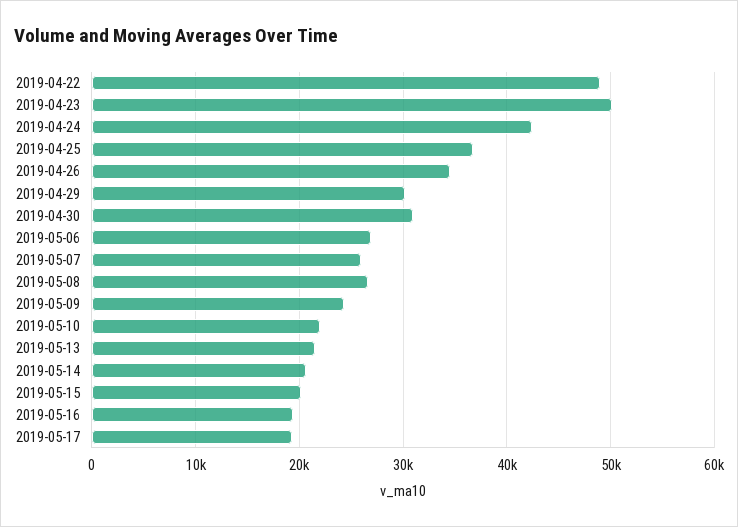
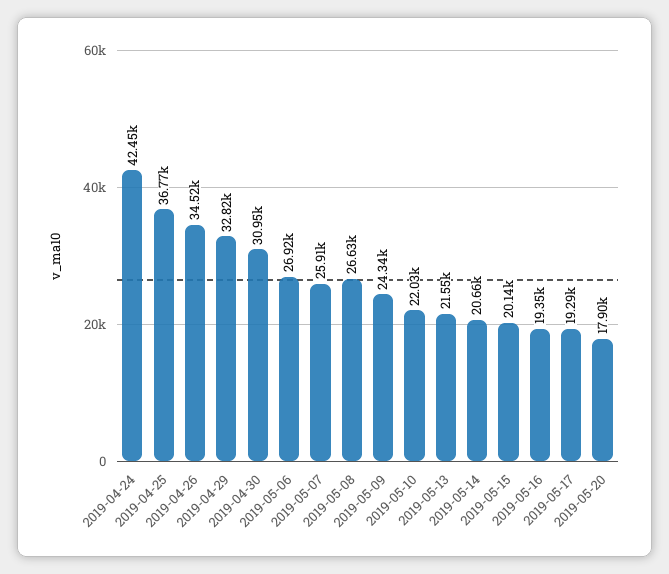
2019-04-22: 49000 -> none
2019-04-23: 50000 -> none
2019-04-29: 30000 -> 32820
2019-05-20: none -> 17900

